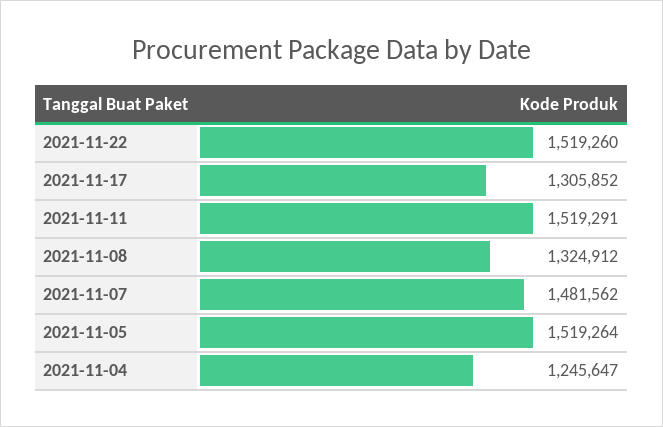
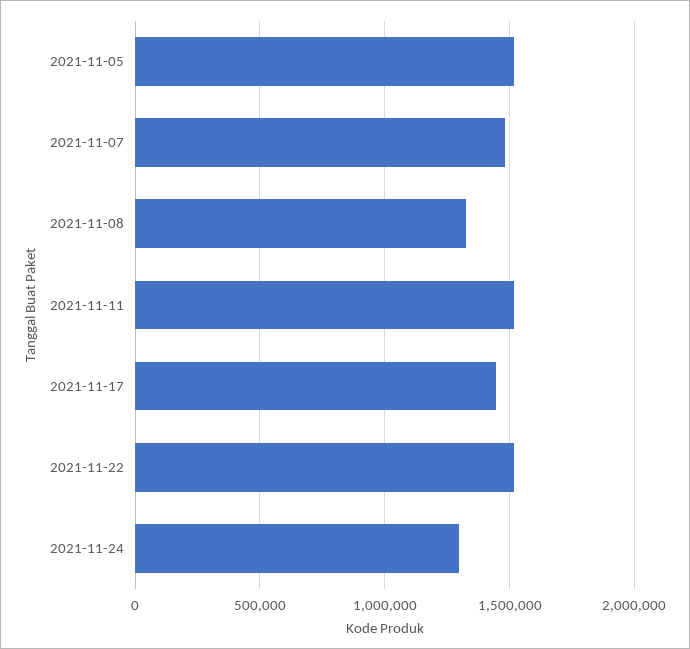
2021-11-17: 1305852 -> 1450000
2021-11-04: 1245647 -> none
2021-11-24: none -> 1300000

